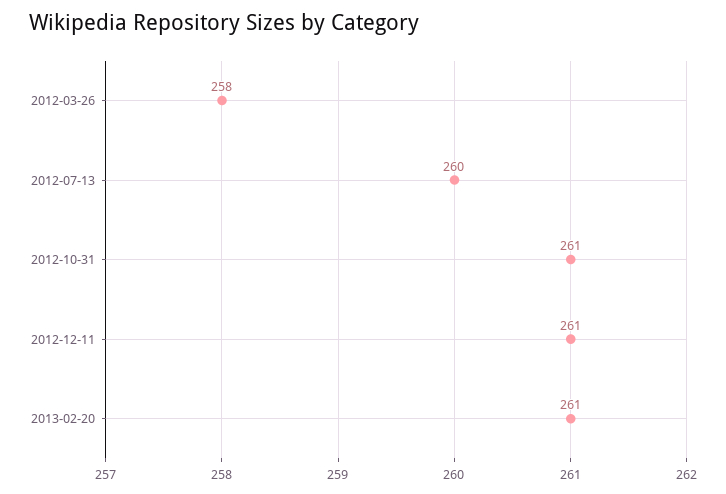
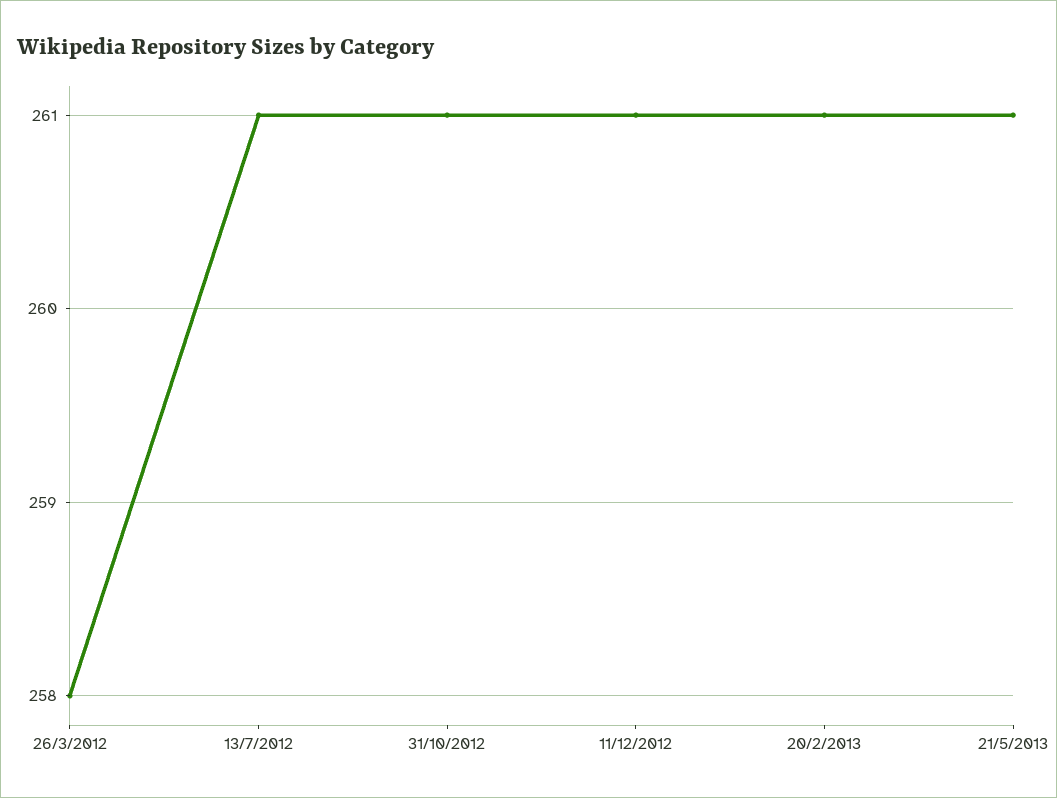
2012-07-13: 260 -> 261
21/5/2013: none -> 261

